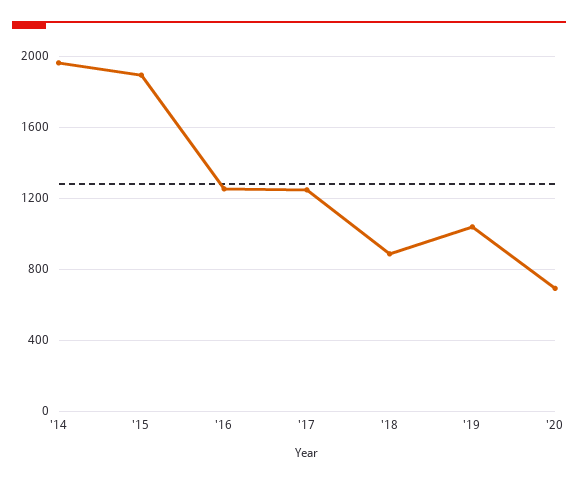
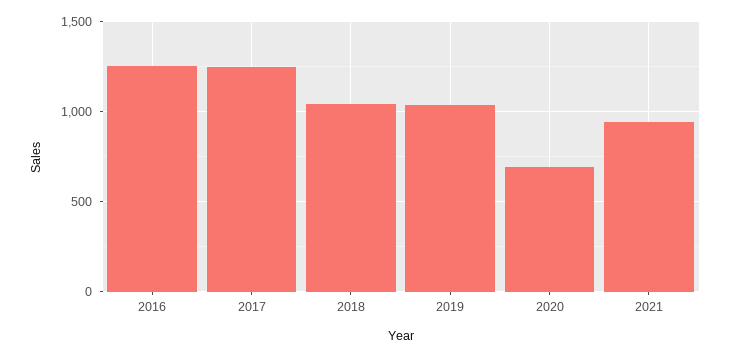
'14: 1950 -> none
'15: 1900 -> none
'18: 900 -> 1050
2021: none -> 950

